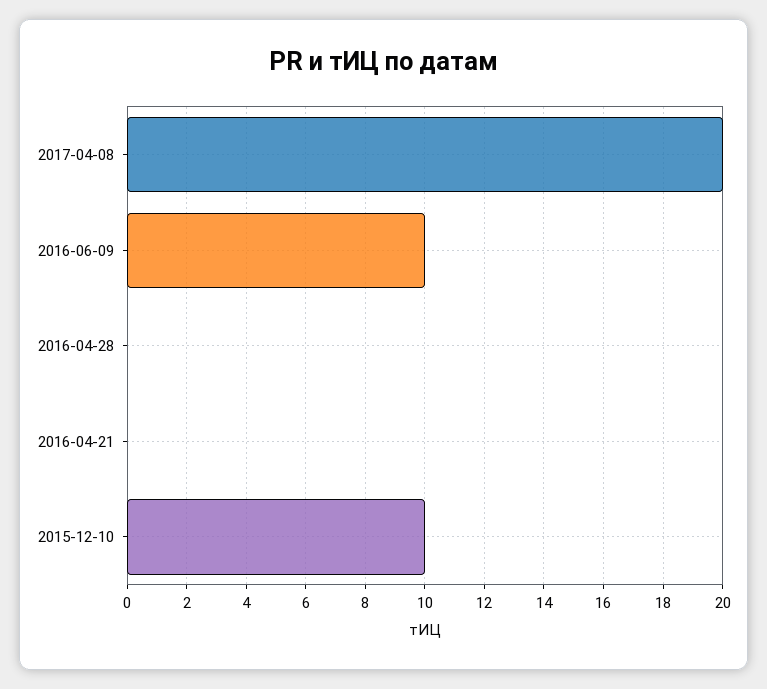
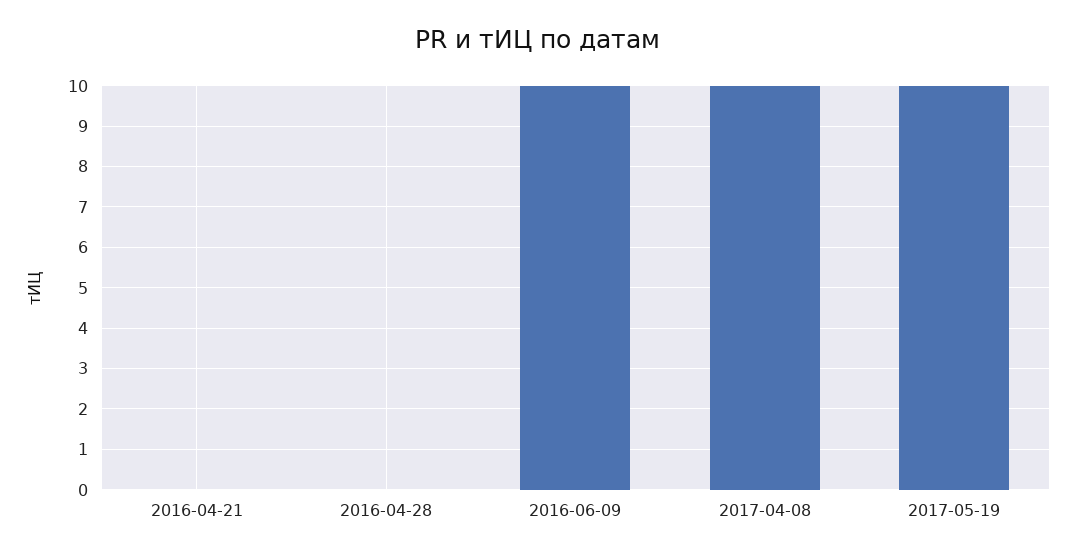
2017-04-08: 20 -> 10
2015-12-10: 10 -> none
2017-05-19: none -> 10

